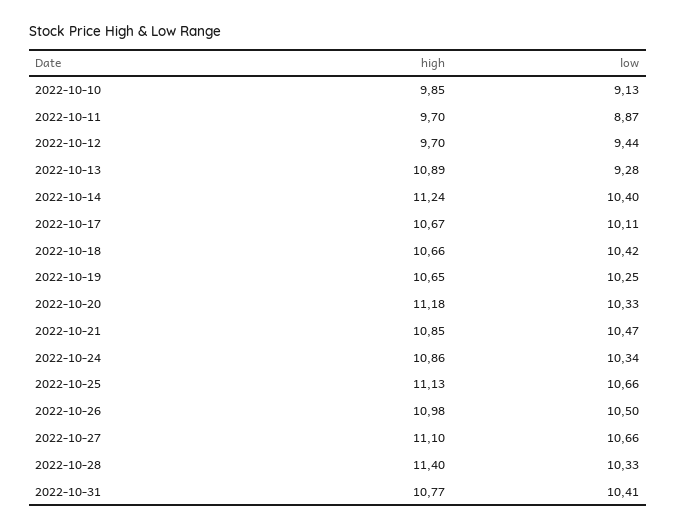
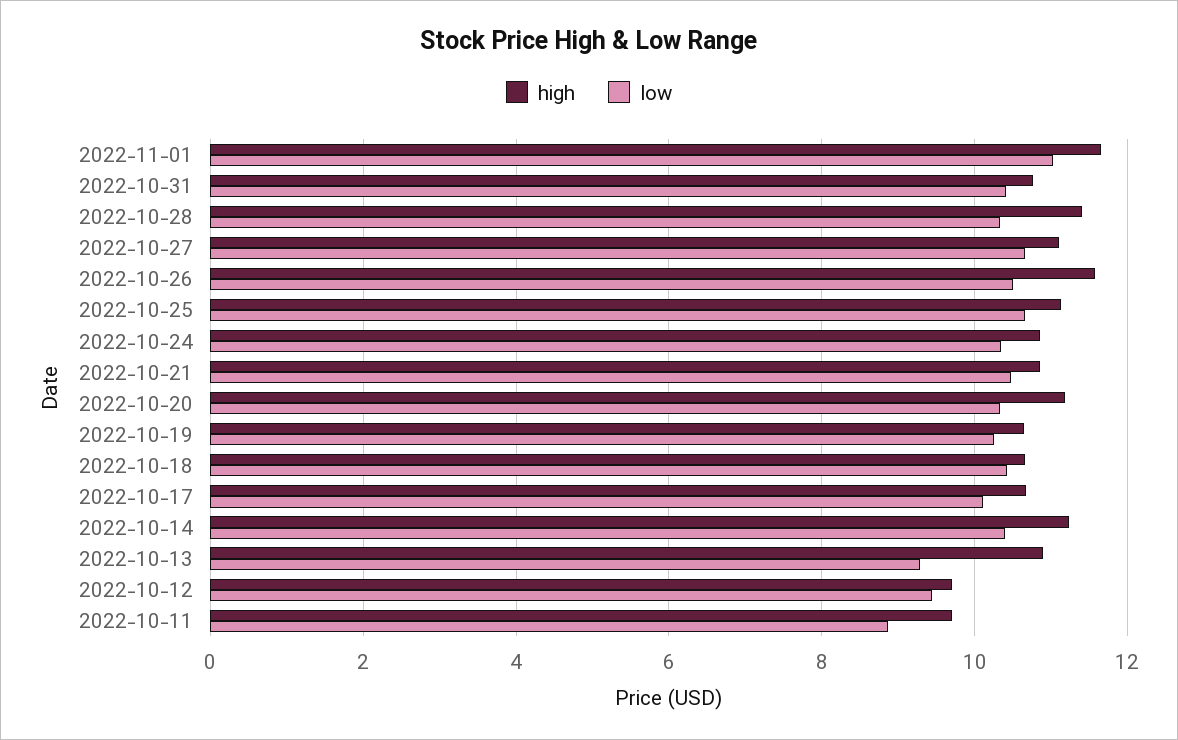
high, 2022-10-10: 9.85 -> none
low, 2022-10-10: 9.13 -> none
high, 2022-10-26: 10.98 -> 11.6
high, 2022-11-01: none -> 11.6
low, 2022-11-01: none -> 11

